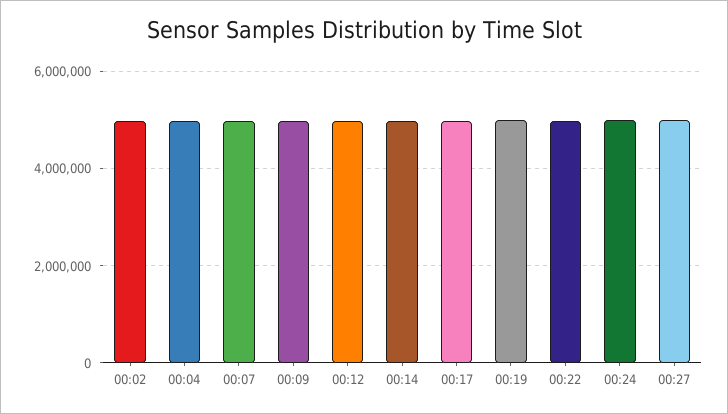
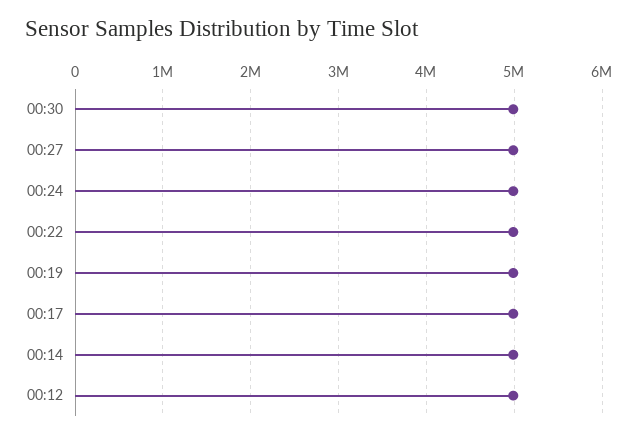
00:02: 5000000 -> none
00:04: 5000000 -> none
00:07: 5000000 -> none
00:09: 5000000 -> none
00:30: none -> 5000000

